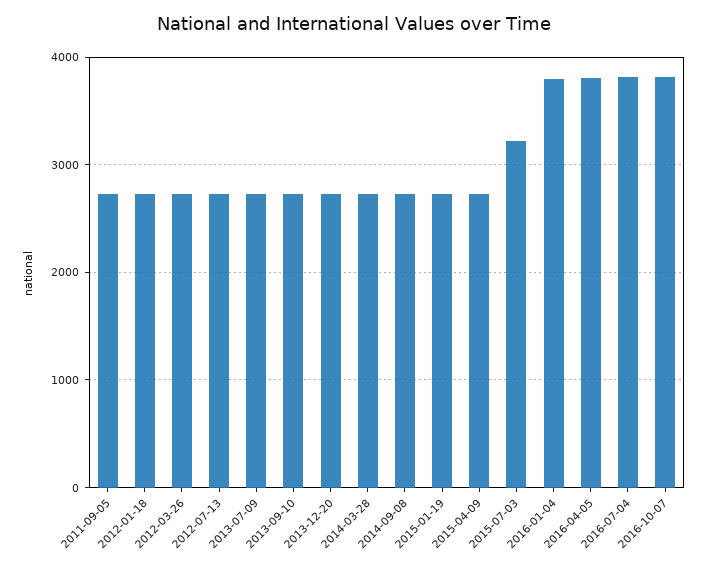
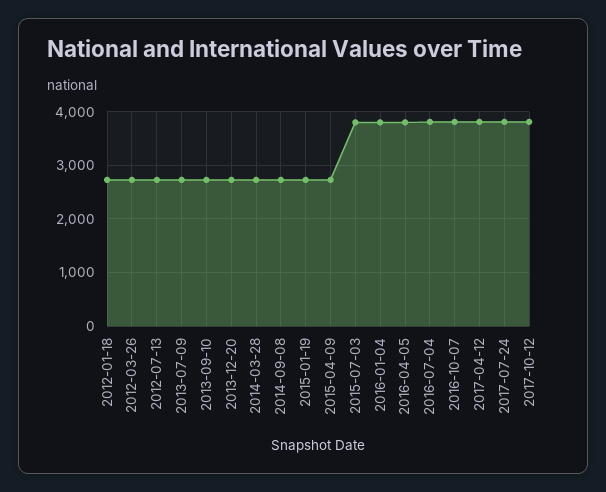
2011-09-05: 2700 -> none
2015-07-03: 3200 -> 3800
2017-04-12: none -> 3800
2017-07-24: none -> 3800
2017-10-12: none -> 3800

